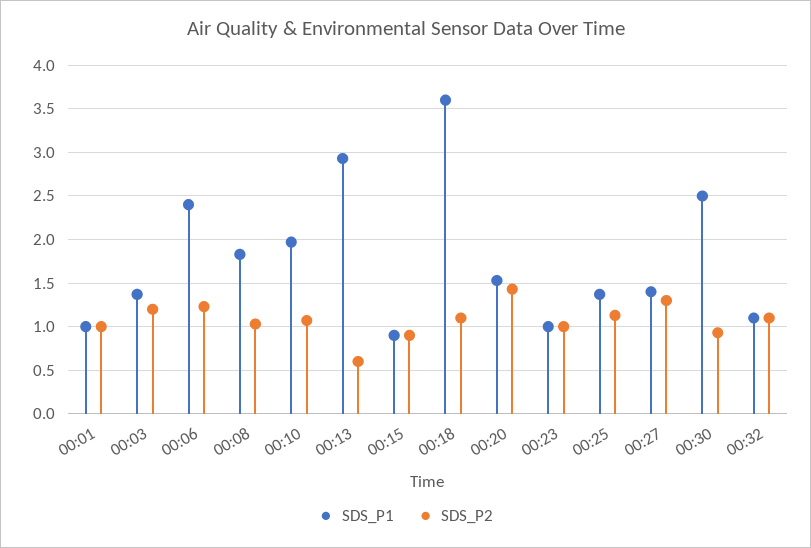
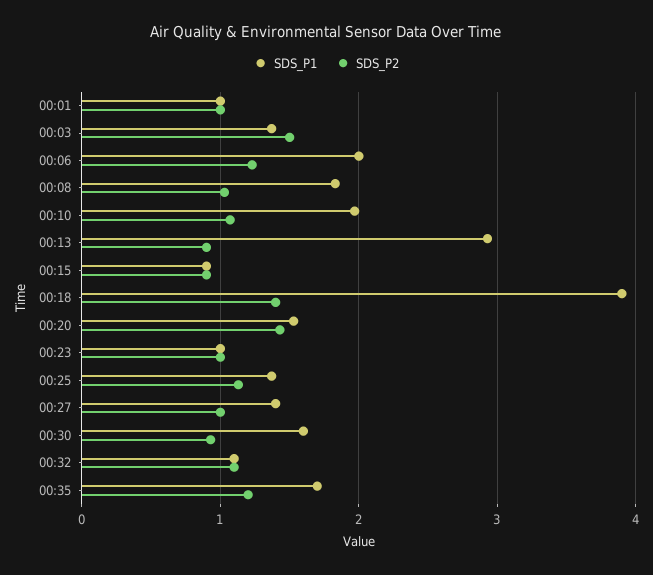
SDS_P2, 00:03: 1.2 -> 1.5
SDS_P1, 00:06: 2.4 -> 2
SDS_P2, 00:13: 0.6 -> 0.9
SDS_P1, 00:18: 3.6 -> 3.9
SDS_P2, 00:18: 1.1 -> 1.4
SDS_P2, 00:27: 1.3 -> 1
SDS_P1, 00:30: 2.5 -> 1.6
SDS_P1, 00:35: none -> 1.7
SDS_P2, 00:35: none -> 1.2

